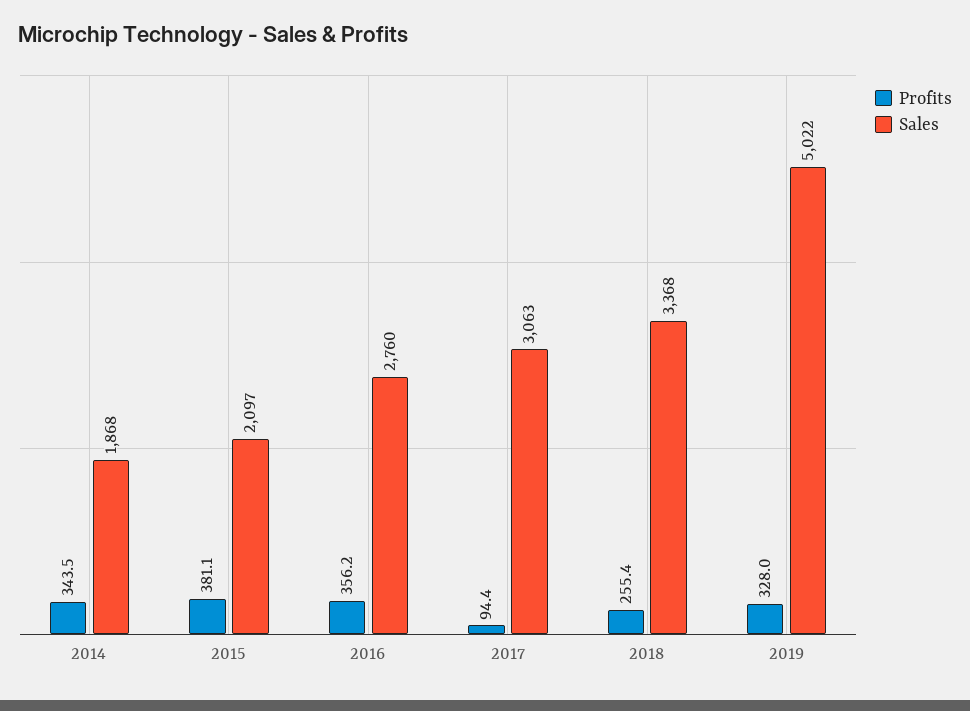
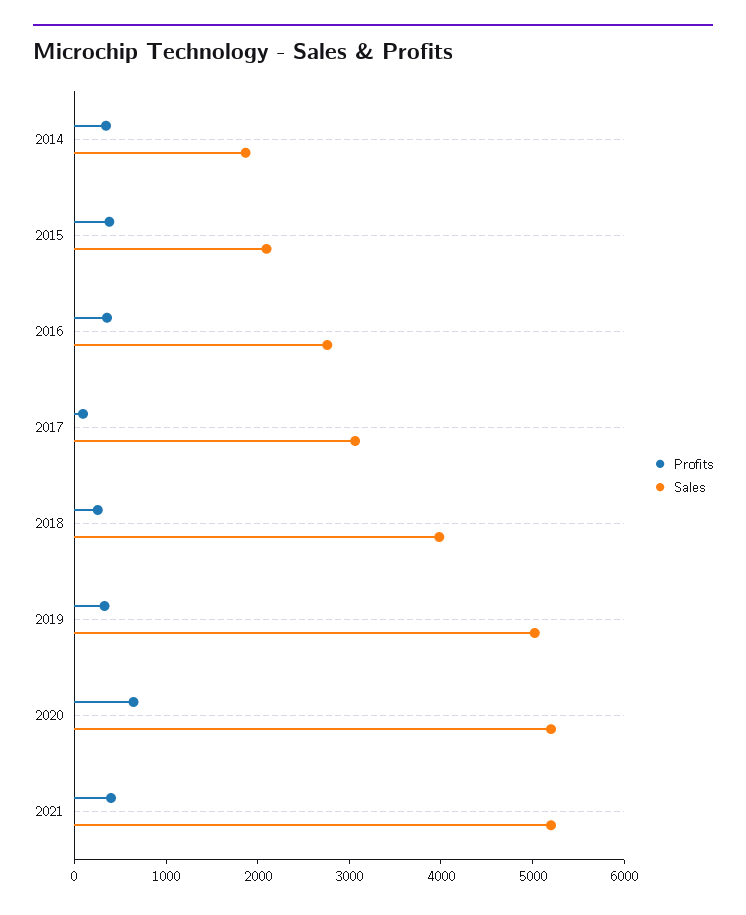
Sales, 2018: 3368 -> 4000
Profits, 2020: none -> 600
Sales, 2020: none -> 5200
Profits, 2021: none -> 400
Sales, 2021: none -> 5200

